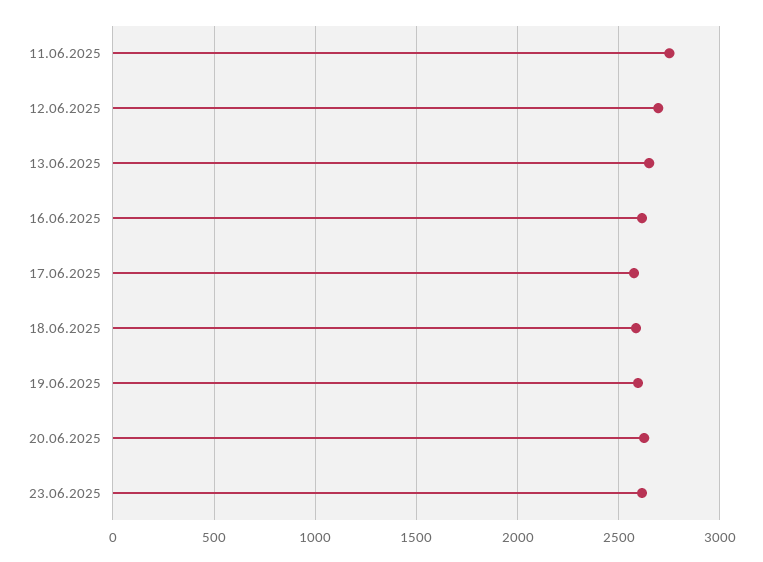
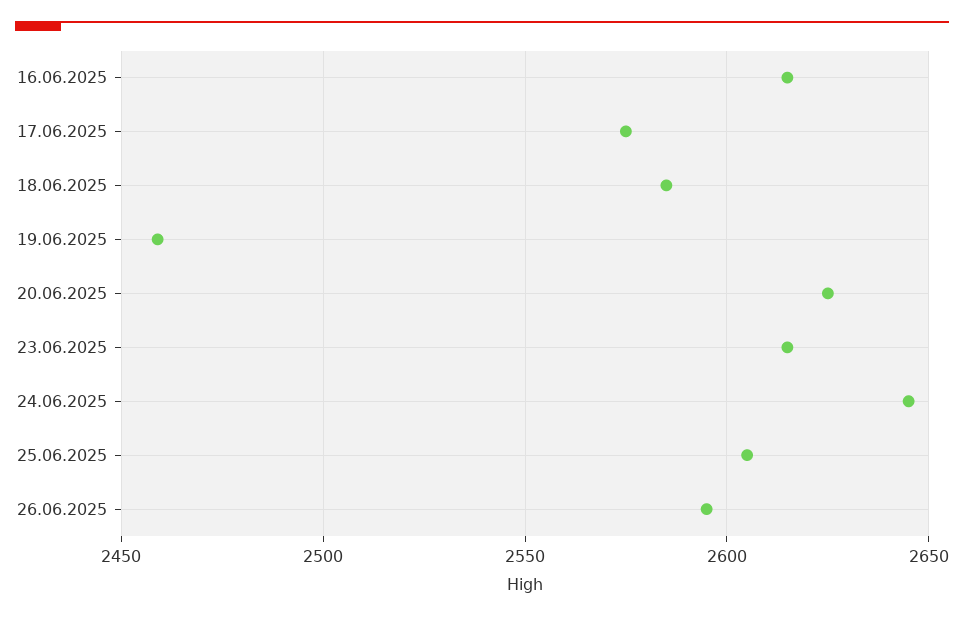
11.06.2025: 2750 -> none
12.06.2025: 2700 -> none
13.06.2025: 2650 -> none
19.06.2025: 2600 -> 2460
24.06.2025: none -> 2645
25.06.2025: none -> 2605
26.06.2025: none -> 2595

